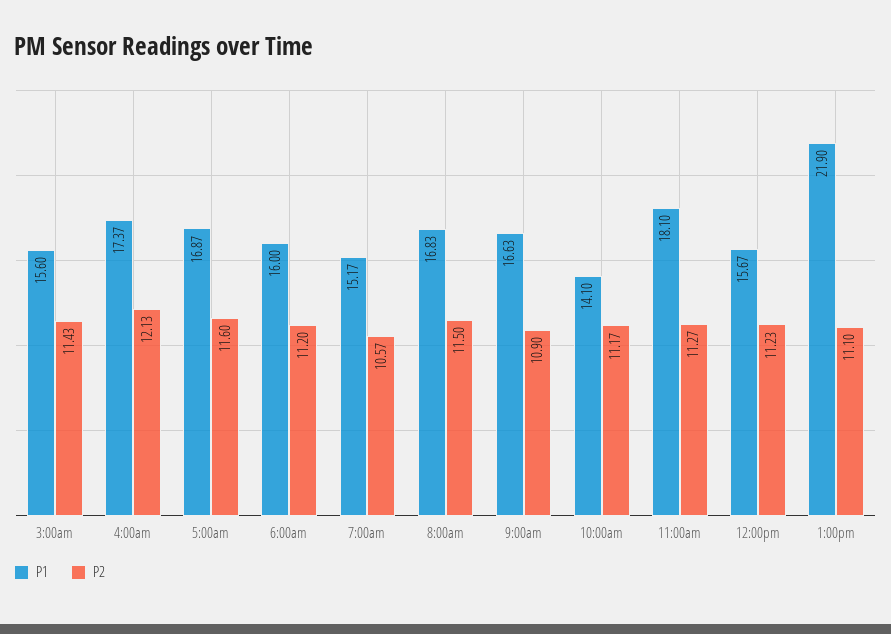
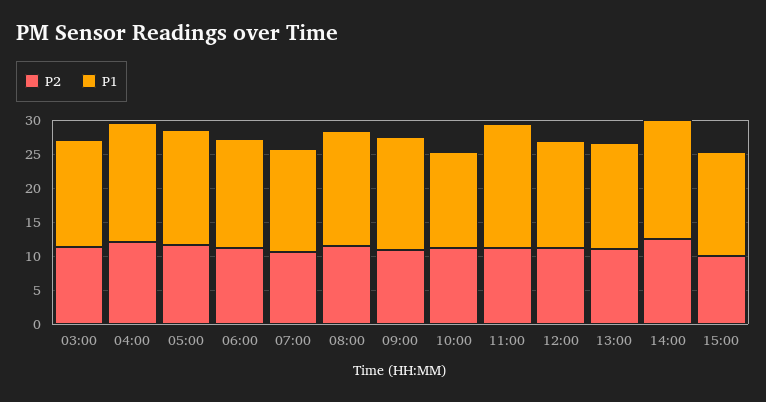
P1, 1:00pm: 21.9 -> 15
P2, 14:00: none -> 12.5
P1, 14:00: none -> 17.5
P2, 15:00: none -> 10
P1, 15:00: none -> 15

